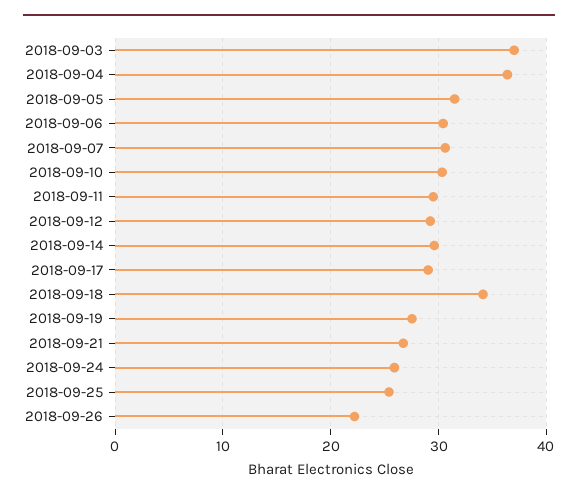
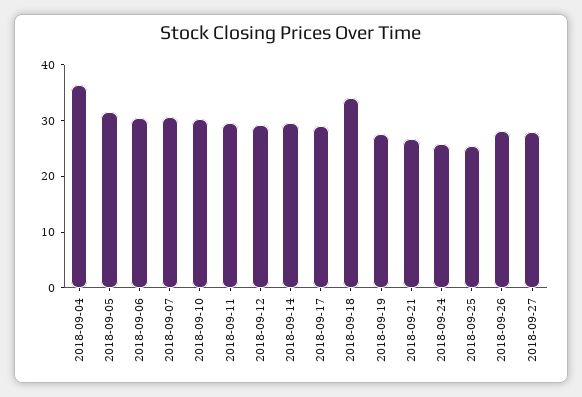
2018-09-03: 37 -> none
2018-09-26: 22 -> 28
2018-09-27: none -> 28

